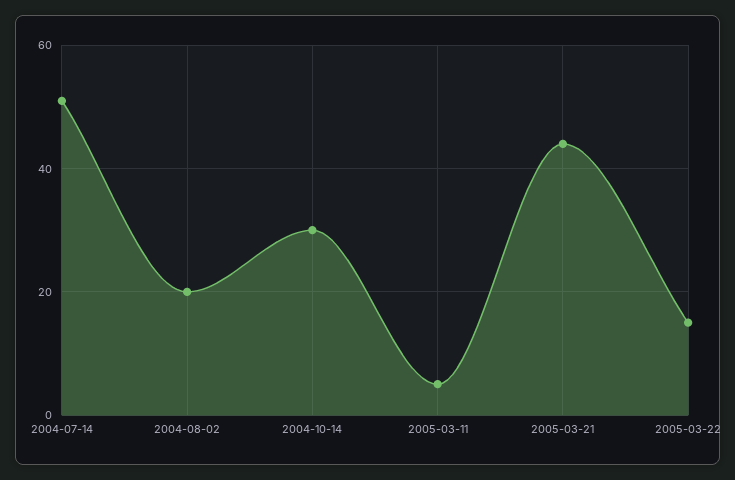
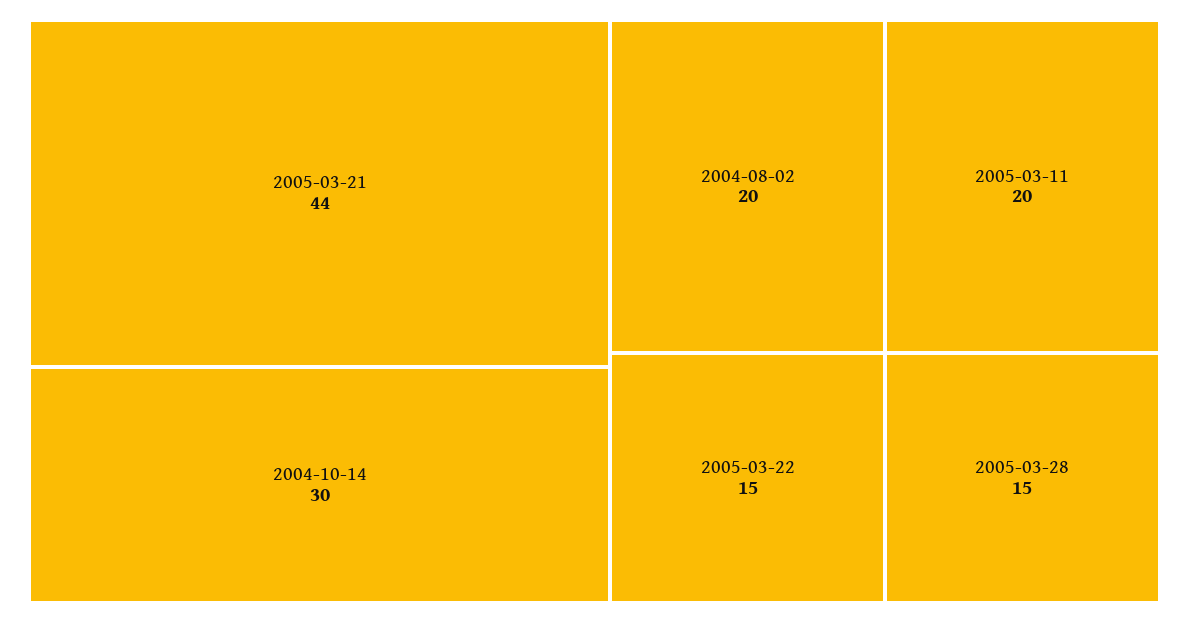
2004-07-14: 50 -> none
2005-03-11: 5 -> 20
2005-03-28: none -> 15

